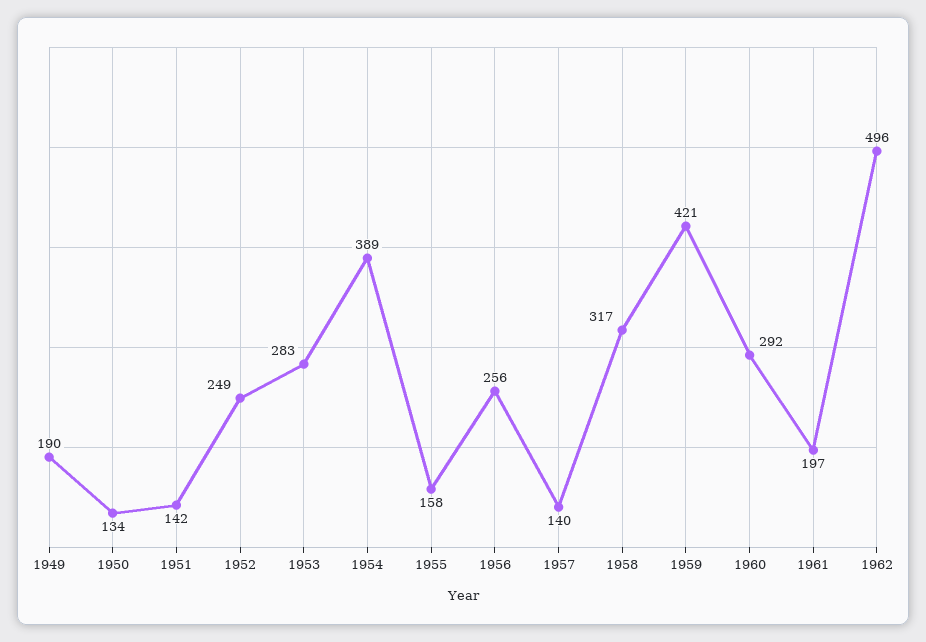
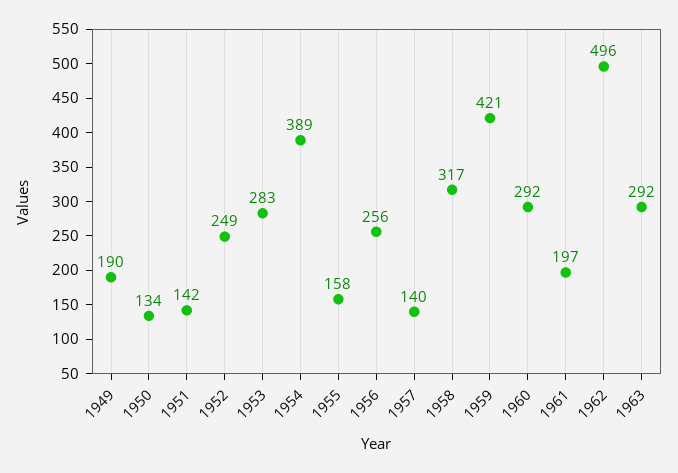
1963: none -> 292

